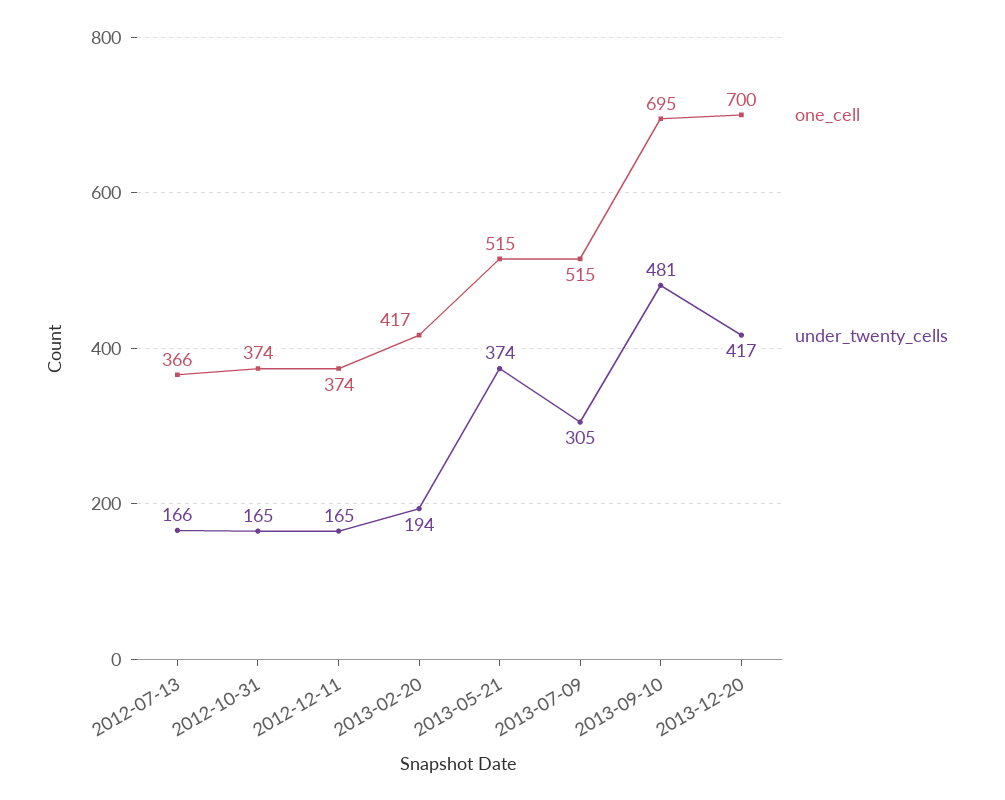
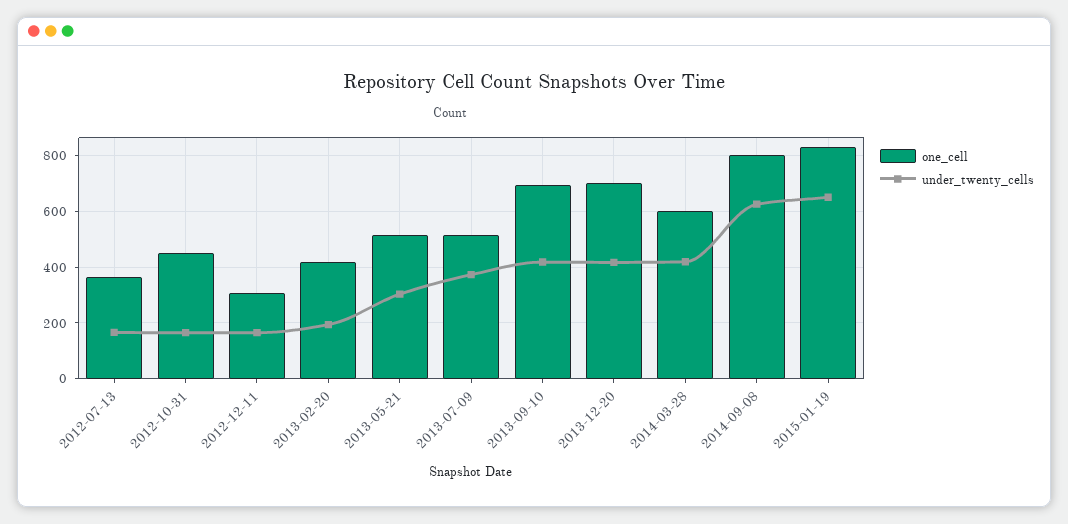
one_cell, 2012-10-31: 374 -> 450
one_cell, 2012-12-11: 374 -> 300
under_twenty_cells, 2013-05-21: 374 -> 300
under_twenty_cells, 2013-07-09: 305 -> 375
under_twenty_cells, 2013-09-10: 481 -> 425
one_cell, 2014-03-28: none -> 600
under_twenty_cells, 2014-03-28: none -> 425
one_cell, 2014-09-08: none -> 800
under_twenty_cells, 2014-09-08: none -> 625
one_cell, 2015-01-19: none -> 825
under_twenty_cells, 2015-01-19: none -> 650

